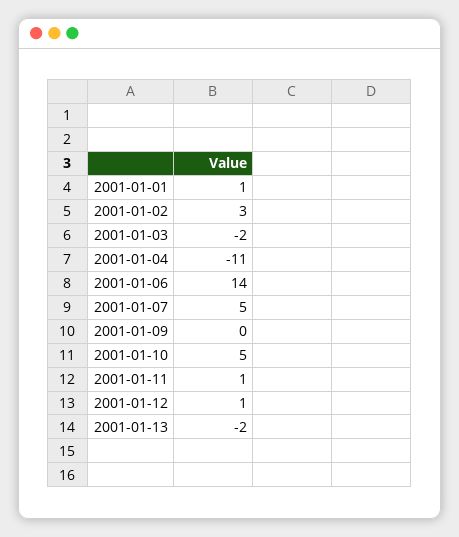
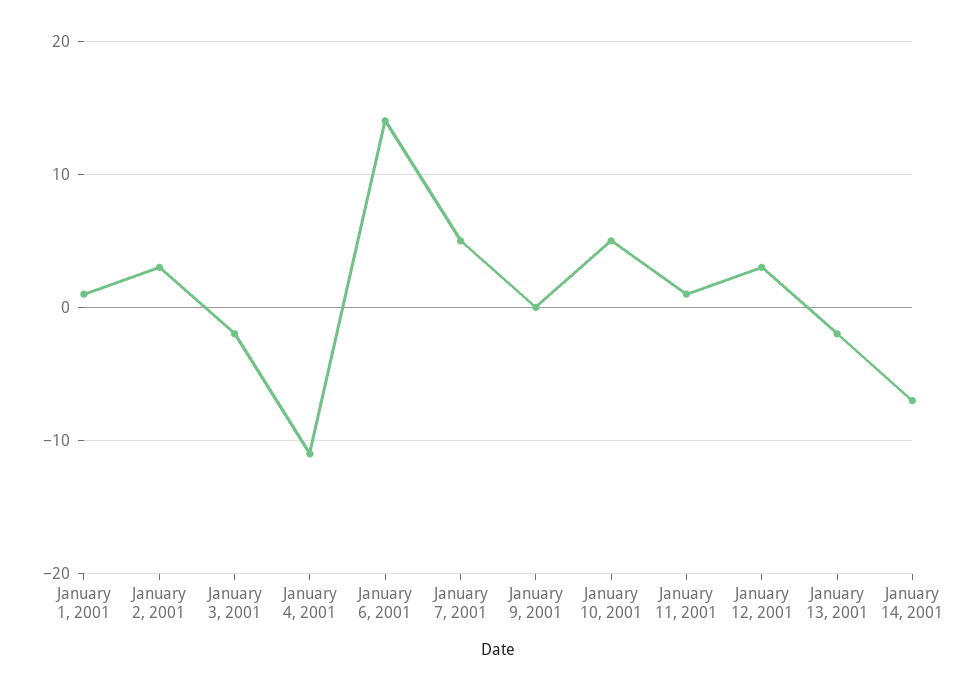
2001-01-12: 1 -> 3
January 14, 2001: none -> -7

